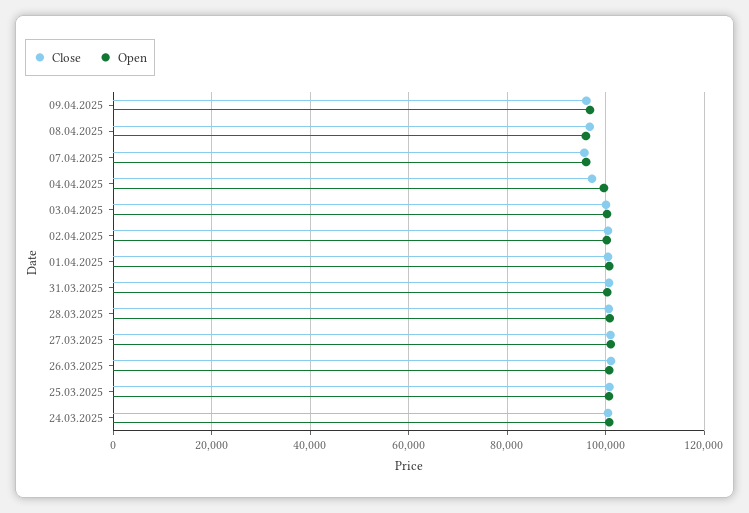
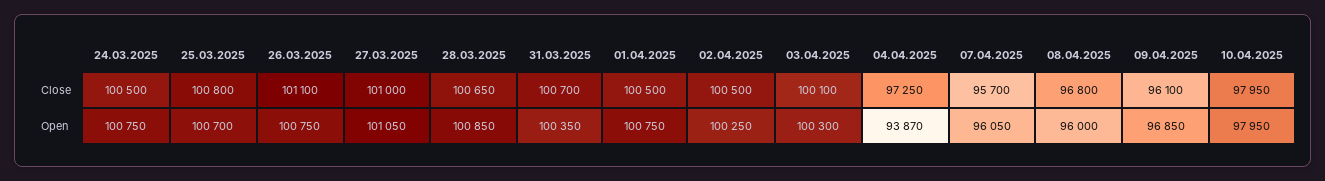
Open, 04.04.2025: 100000 -> 93870
Close, 10.04.2025: none -> 97950
Open, 10.04.2025: none -> 97950

